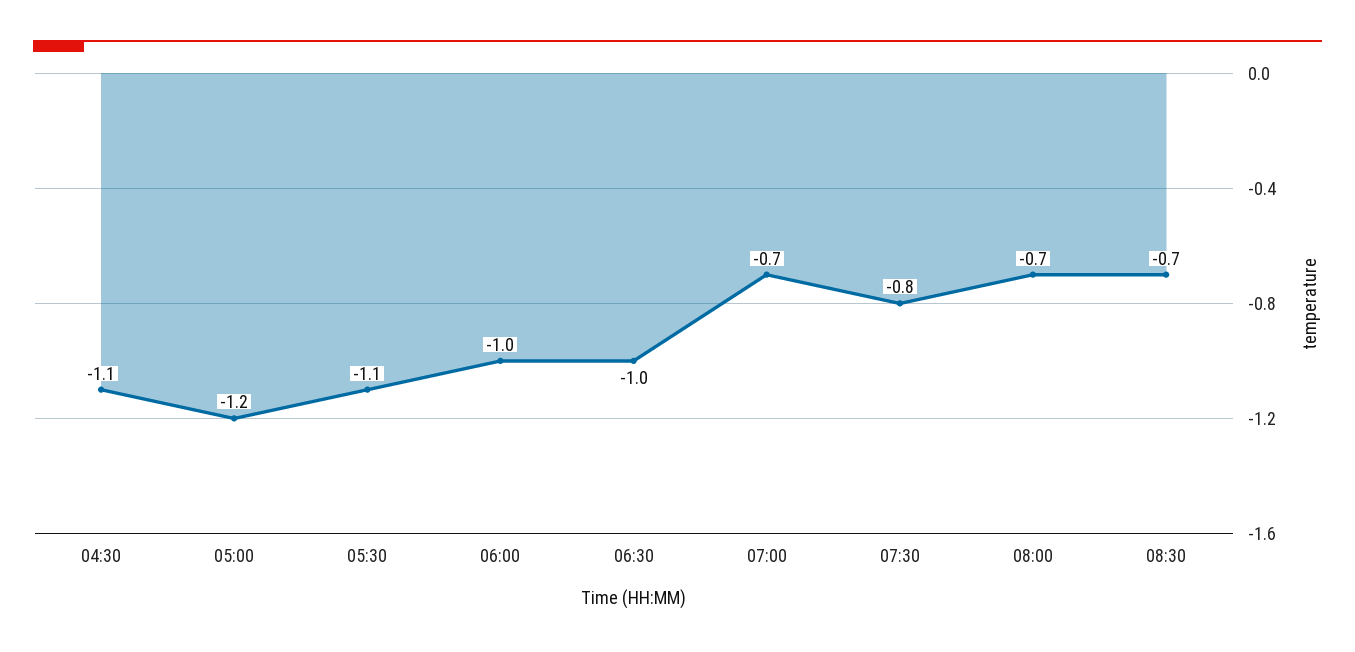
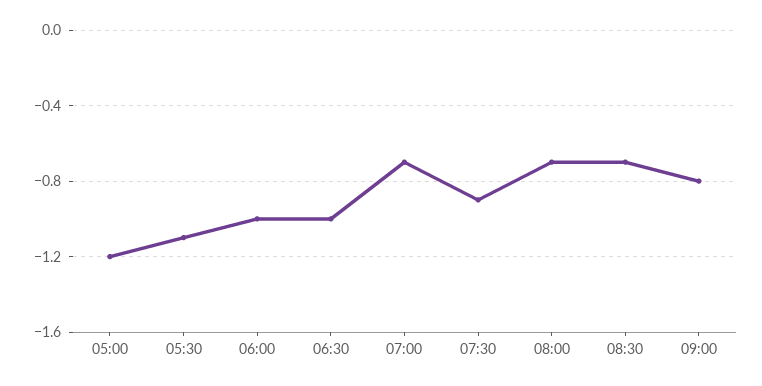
04:30: -1.1 -> none
07:30: -0.8 -> -0.9
09:00: none -> -0.8

